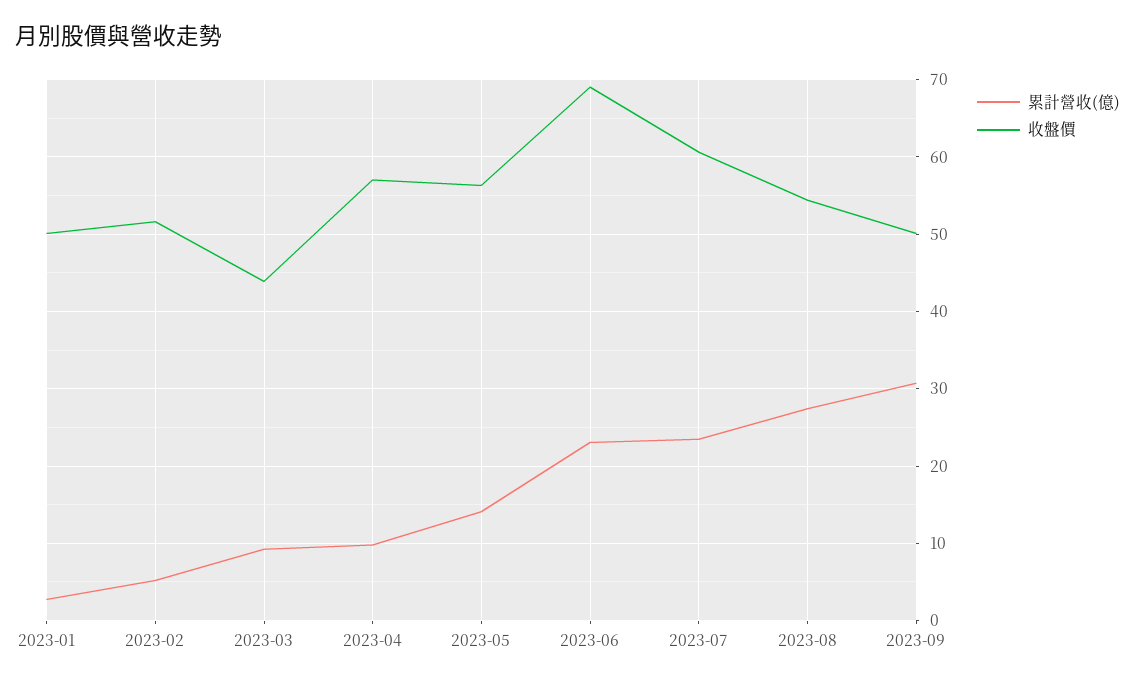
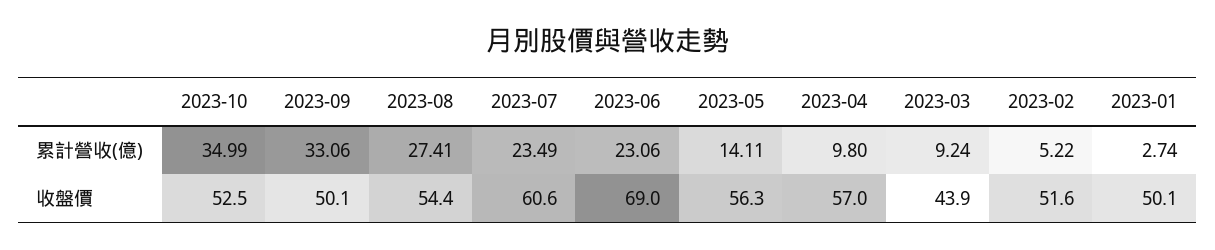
累計營收(億), 2023-09: 31 -> 33.06
累計營收(億), 2023-10: none -> 34.99
收盤價, 2023-10: none -> 52.5

